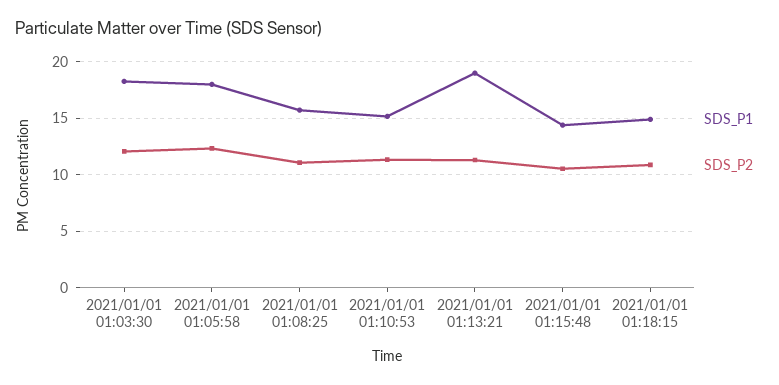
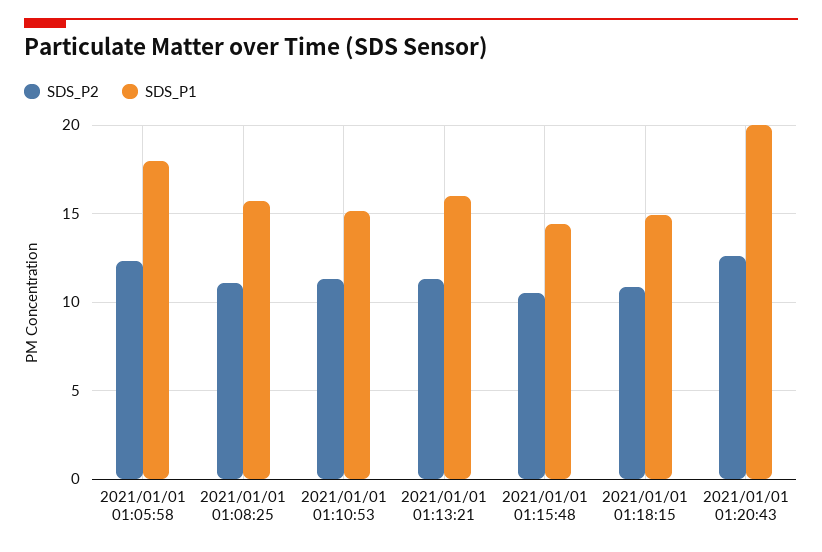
SDS_P1, 2021/01/01 01:03:30: 18 -> none
SDS_P2, 2021/01/01 01:03:30: 12 -> none
SDS_P1, 2021/01/01 01:13:21: 19 -> 16
SDS_P2, 2021/01/01 01:20:43: none -> 12.5
SDS_P1, 2021/01/01 01:20:43: none -> 20

